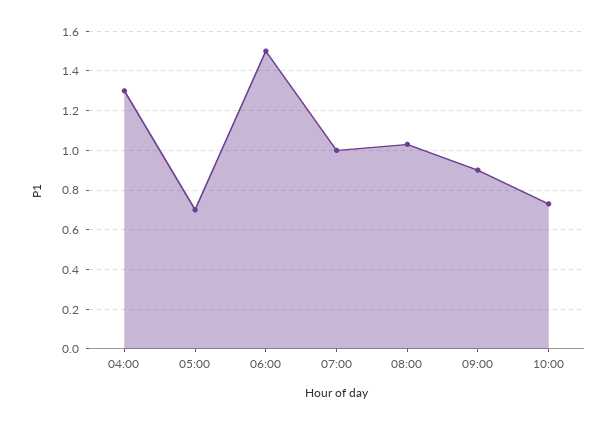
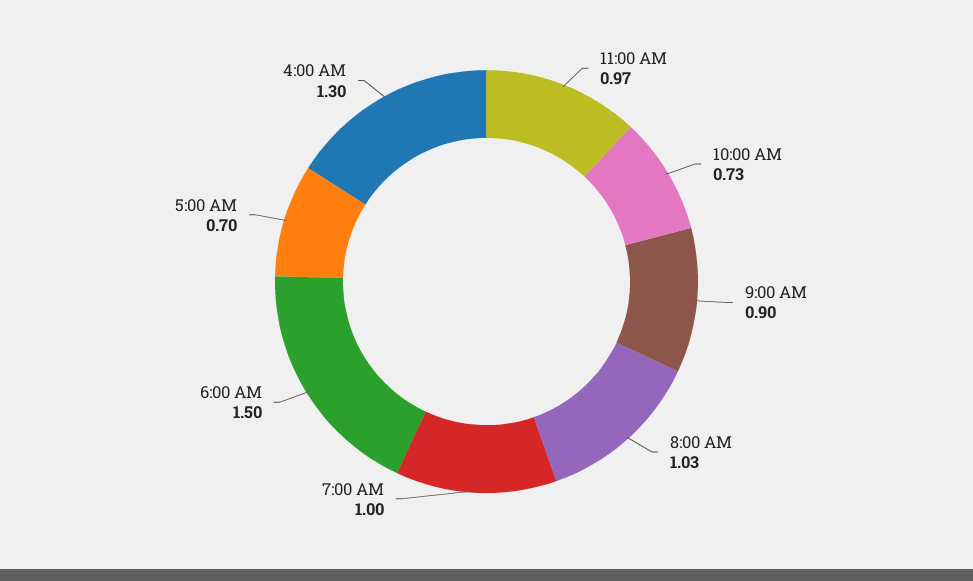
11:00 AM: none -> 0.97

